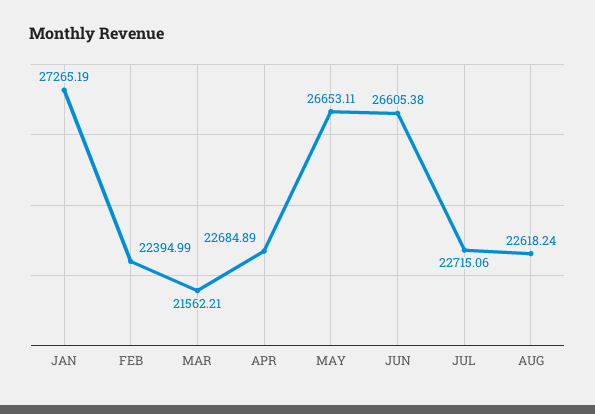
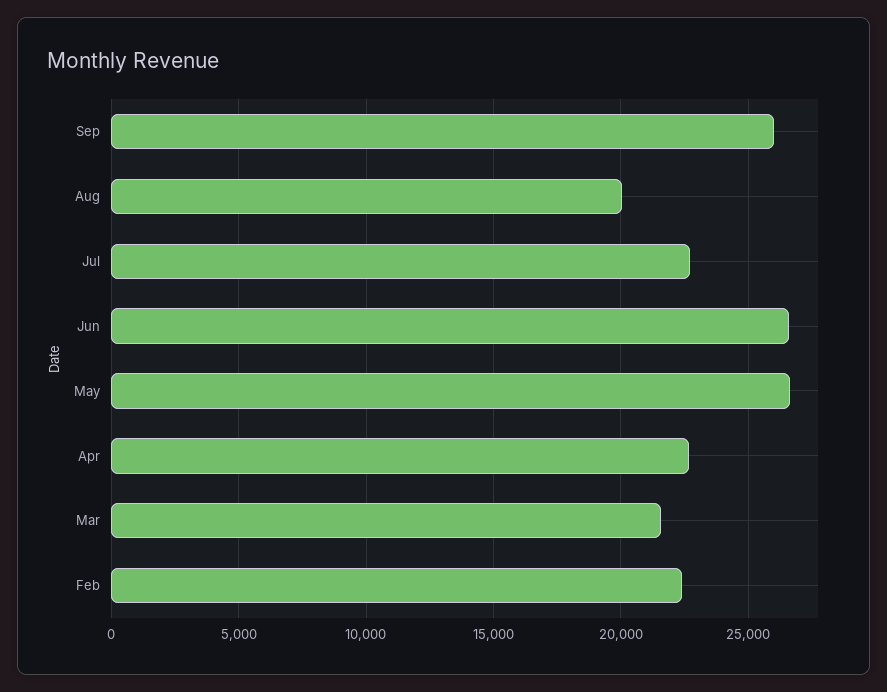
JAN: 27265.19 -> none
AUG: 22618.24 -> 20000
Sep: none -> 26000

